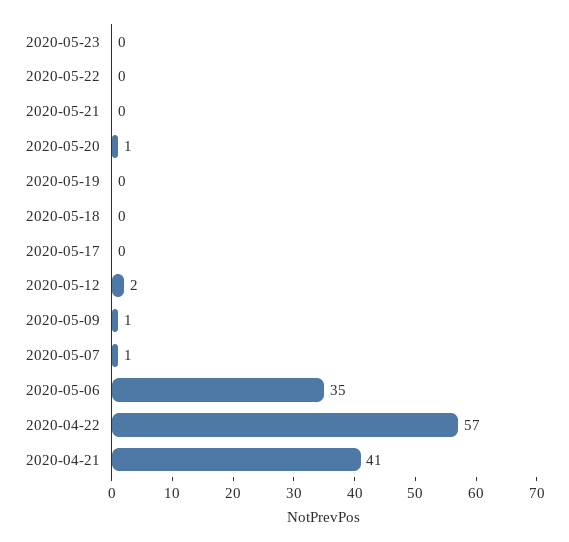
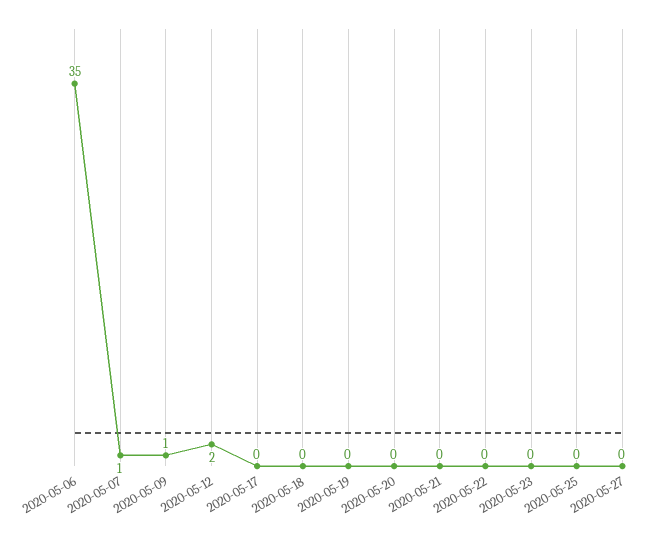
2020-05-20: 1 -> 0
2020-04-22: 57 -> none
2020-04-21: 41 -> none
2020-05-25: none -> 0
2020-05-27: none -> 0

